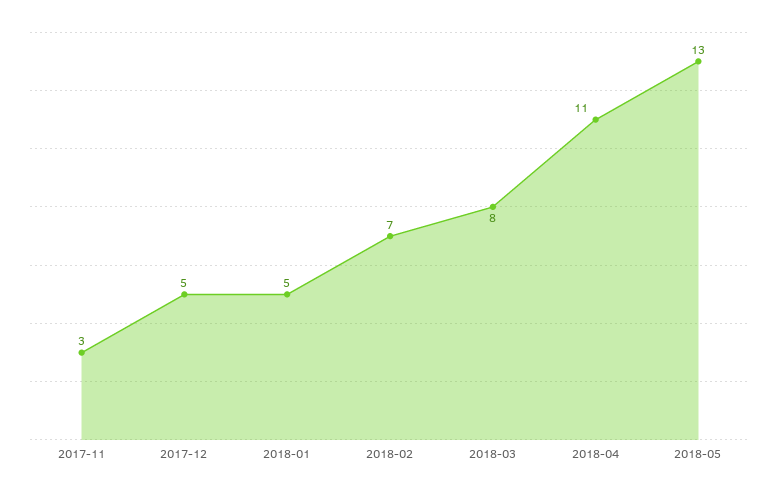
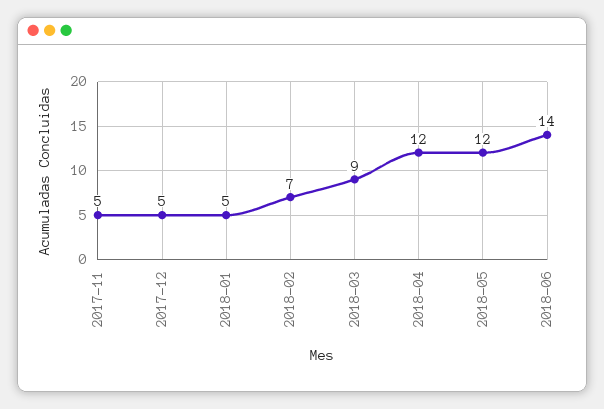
2017-11: 3 -> 5
2018-03: 8 -> 9
2018-04: 11 -> 12
2018-05: 13 -> 12
2018-06: none -> 14

